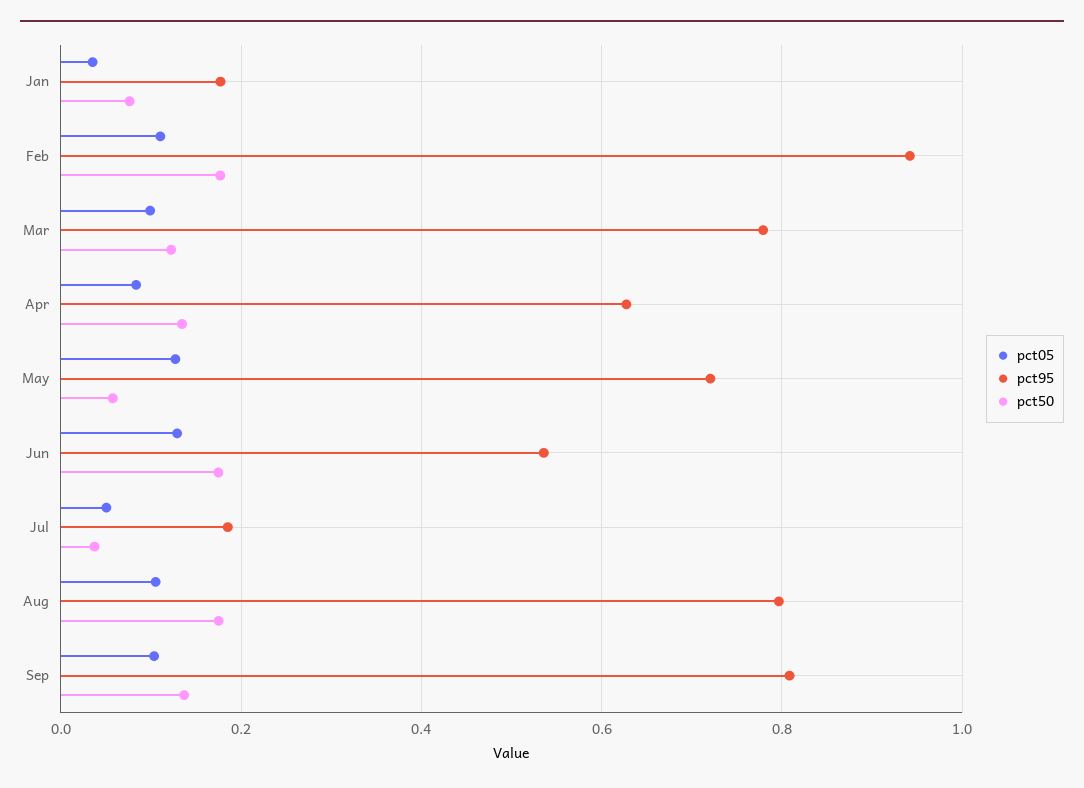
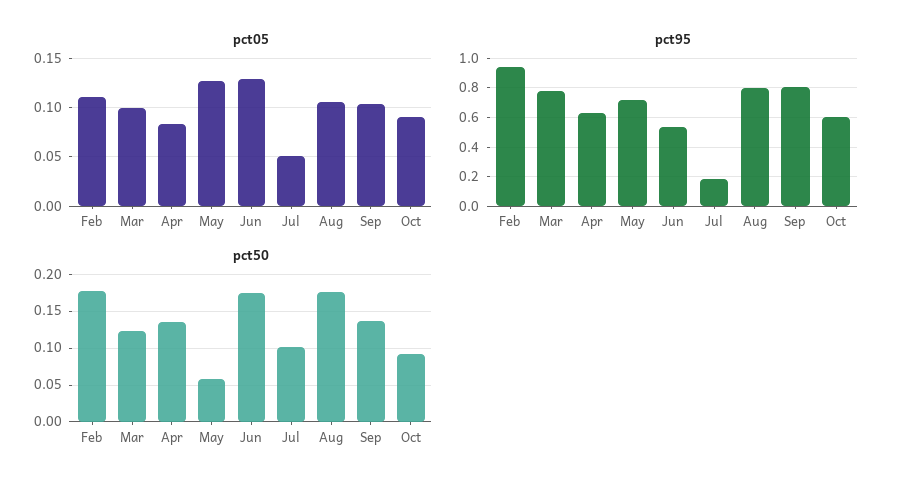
pct05, Jan: 0.04 -> none
pct95, Jan: 0.18 -> none
pct50, Jan: 0.08 -> none
pct50, Jul: 0.04 -> 0.1
pct05, Oct: none -> 0.09
pct95, Oct: none -> 0.6
pct50, Oct: none -> 0.09

